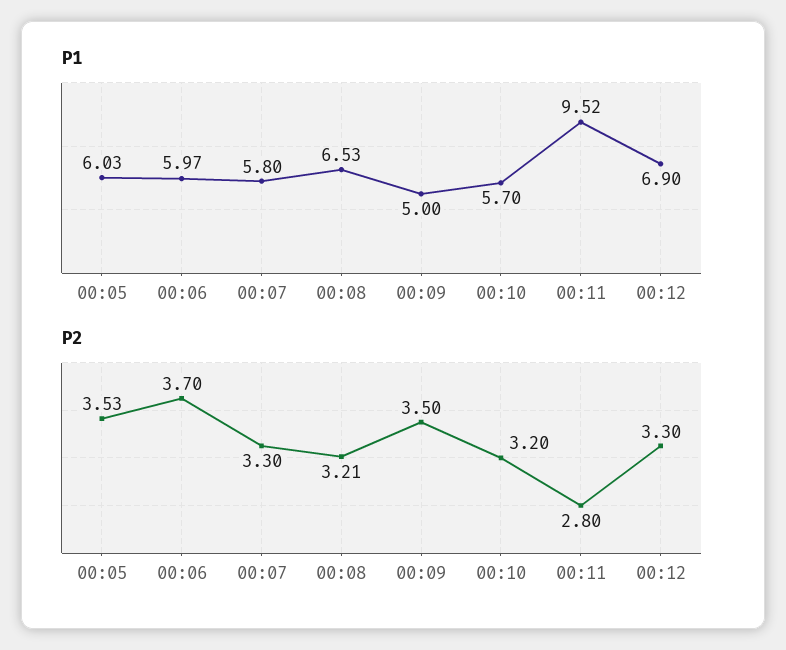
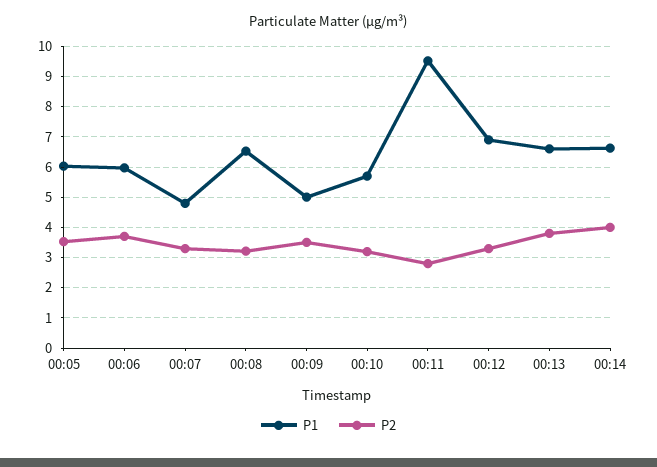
P1, 00:07: 5.8 -> 4.8
P1, 00:13: none -> 6.6
P2, 00:13: none -> 3.8
P1, 00:14: none -> 6.6
P2, 00:14: none -> 4

